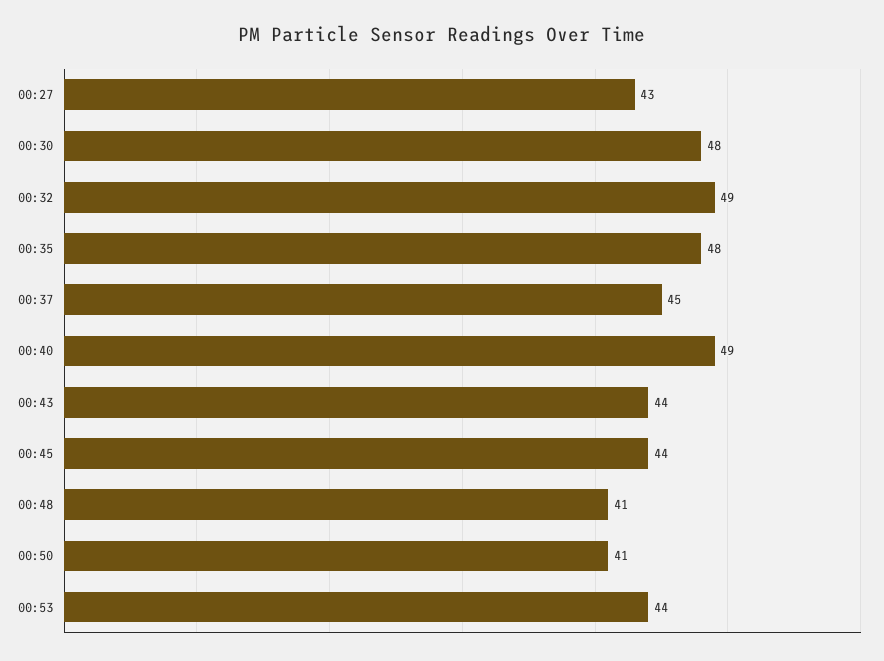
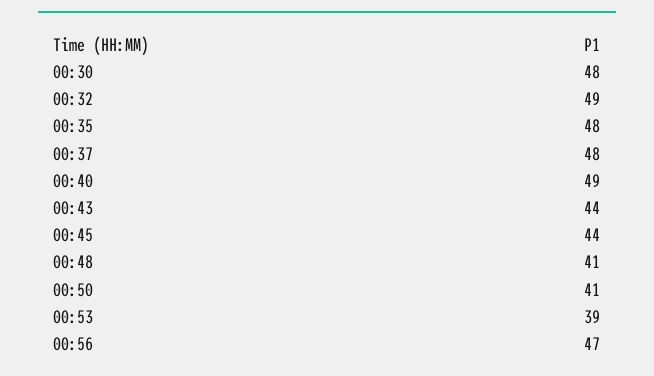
00:27: 43 -> none
00:37: 45 -> 48
00:53: 44 -> 39
00:56: none -> 47

